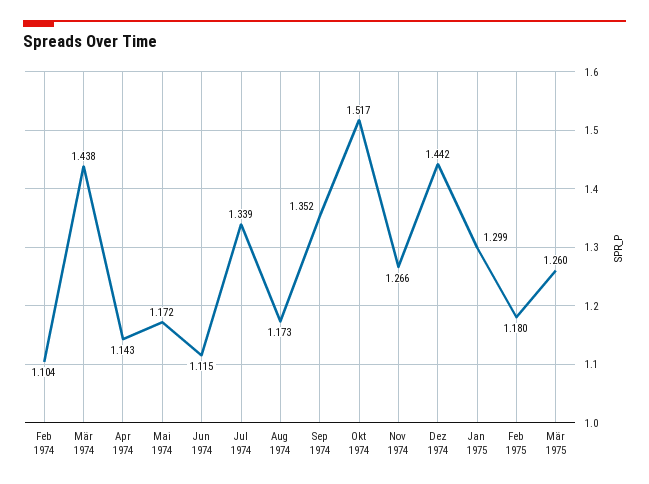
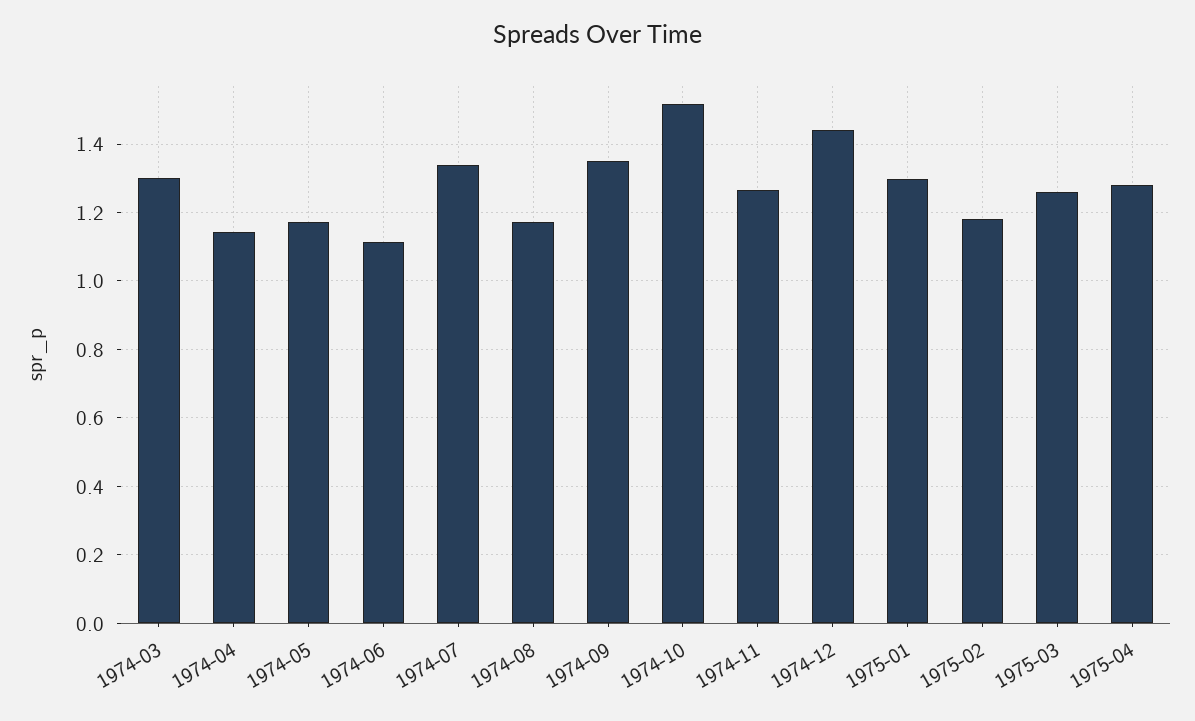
Feb 1974: 1.104 -> none
Mär 1974: 1.438 -> 1.3
1975-04: none -> 1.28

